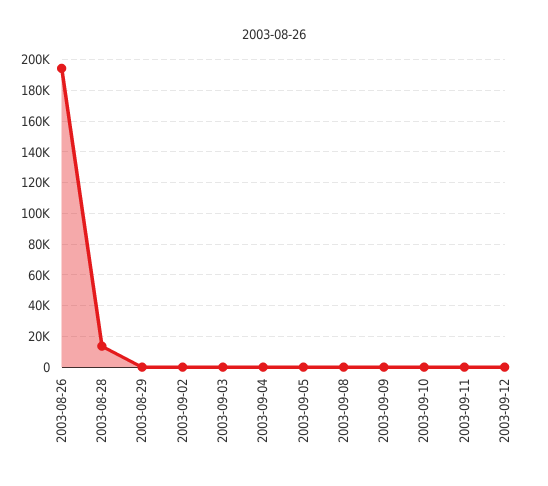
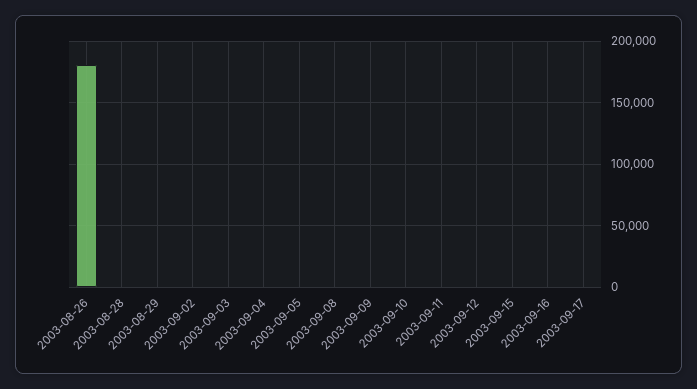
2003-08-26: 195000 -> 180000
2003-08-28: 15000 -> 0
2003-09-15: none -> 0
2003-09-16: none -> 0
2003-09-17: none -> 0

